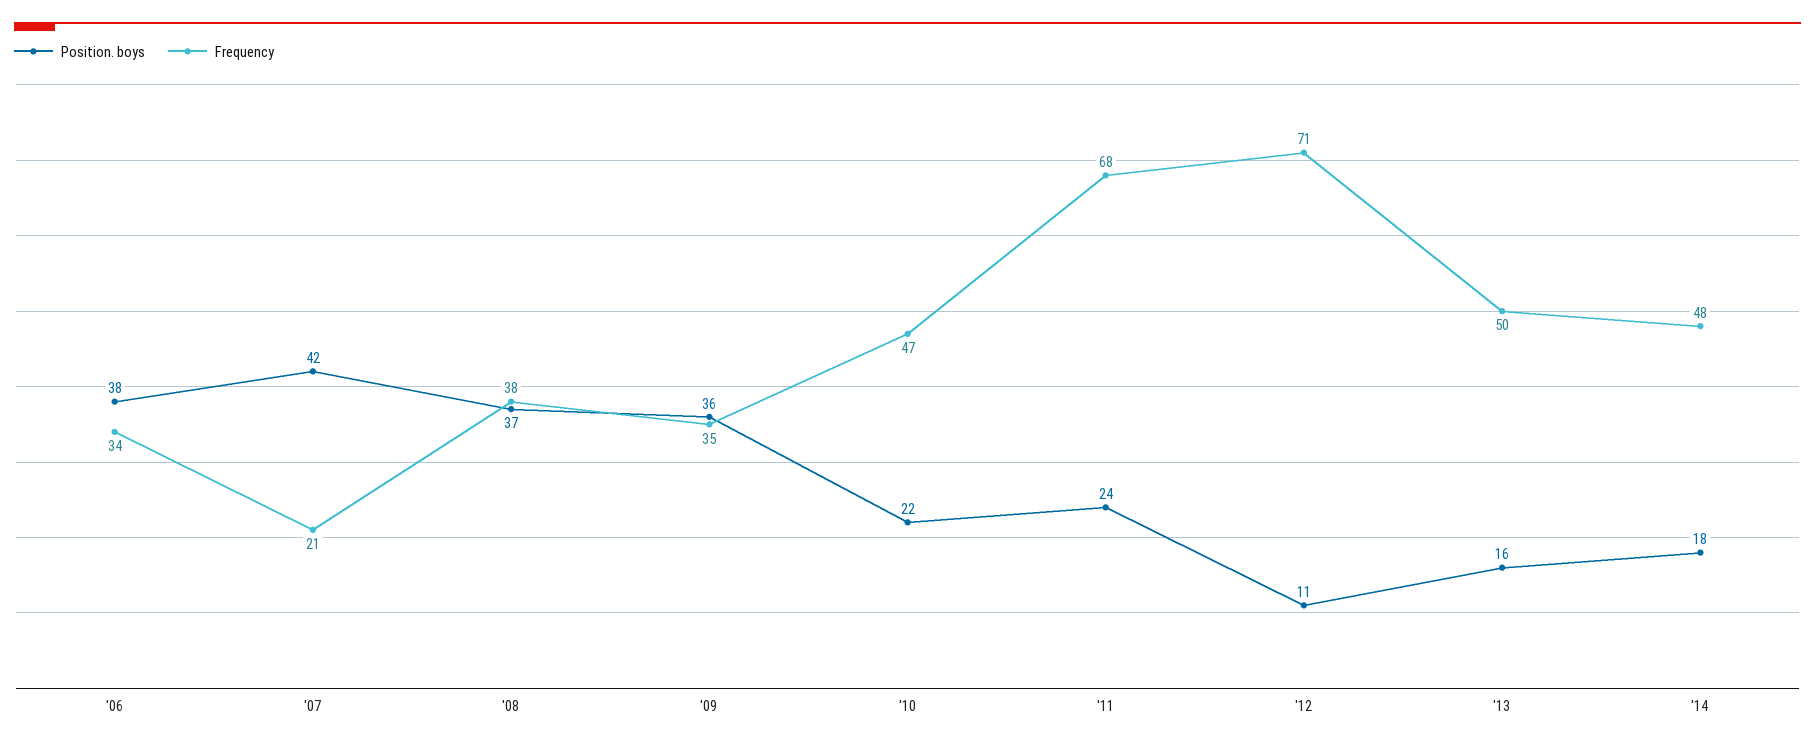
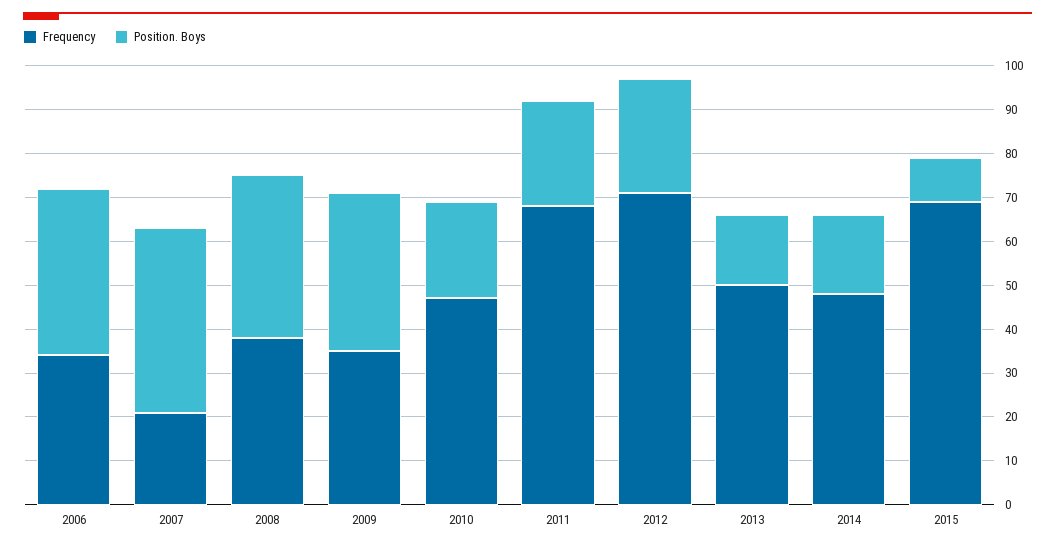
Position. boys, '12: 11 -> 25
Frequency, 2015: none -> 70
Position. boys, 2015: none -> 10

